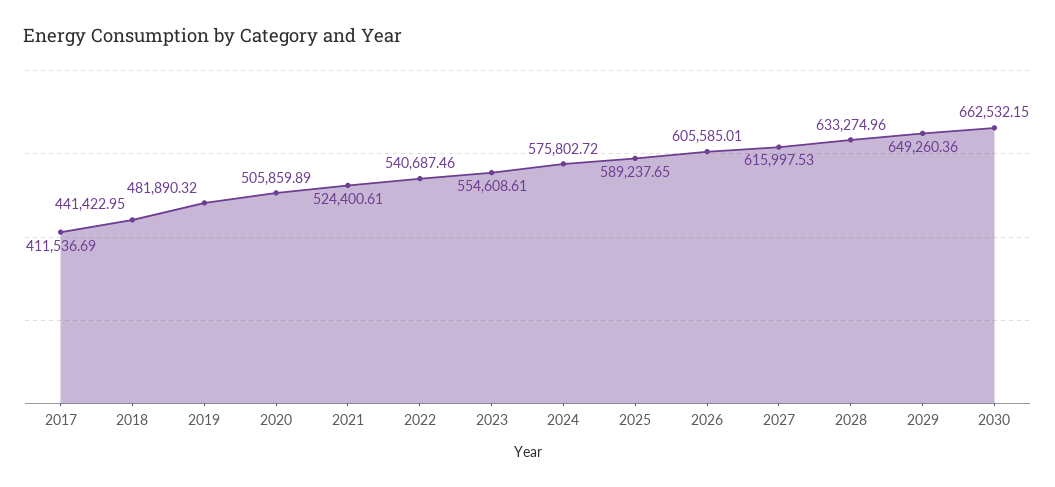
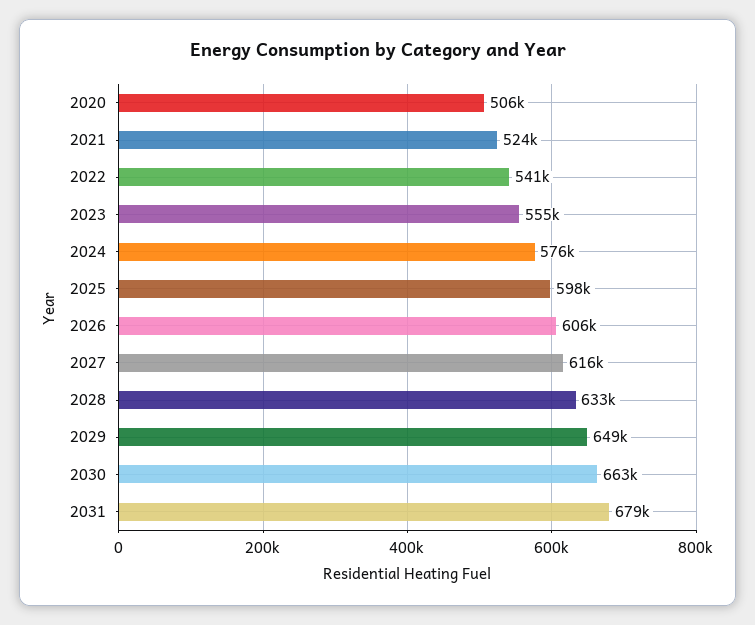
2017: 411536.69 -> none
2018: 441422.95 -> none
2019: 481890.32 -> none
2025: 589237.65 -> 598000
2031: none -> 679000

